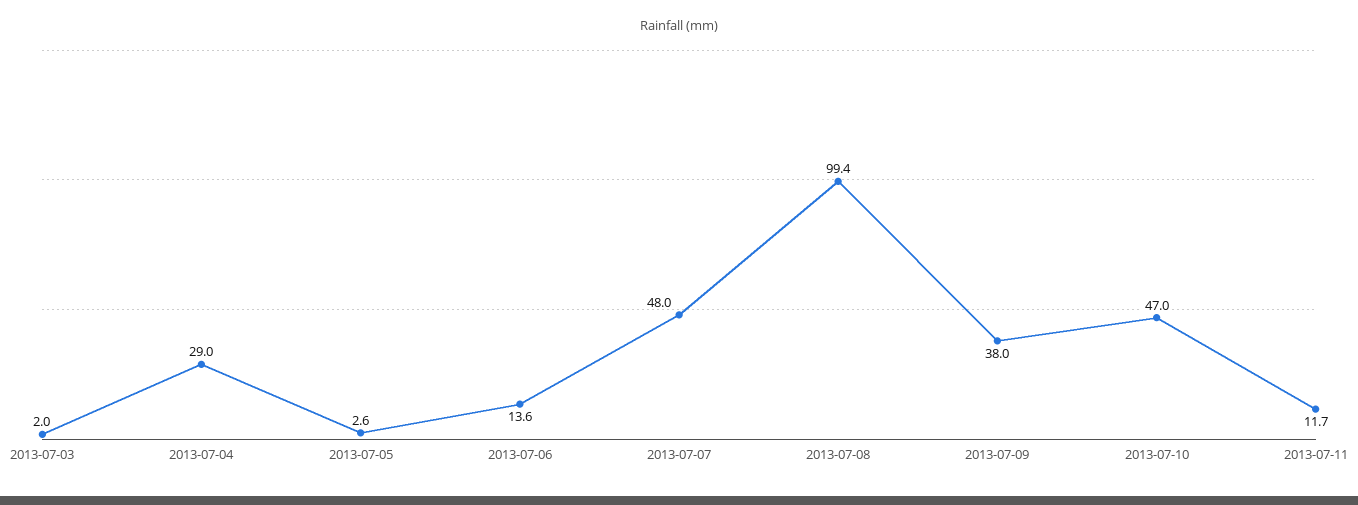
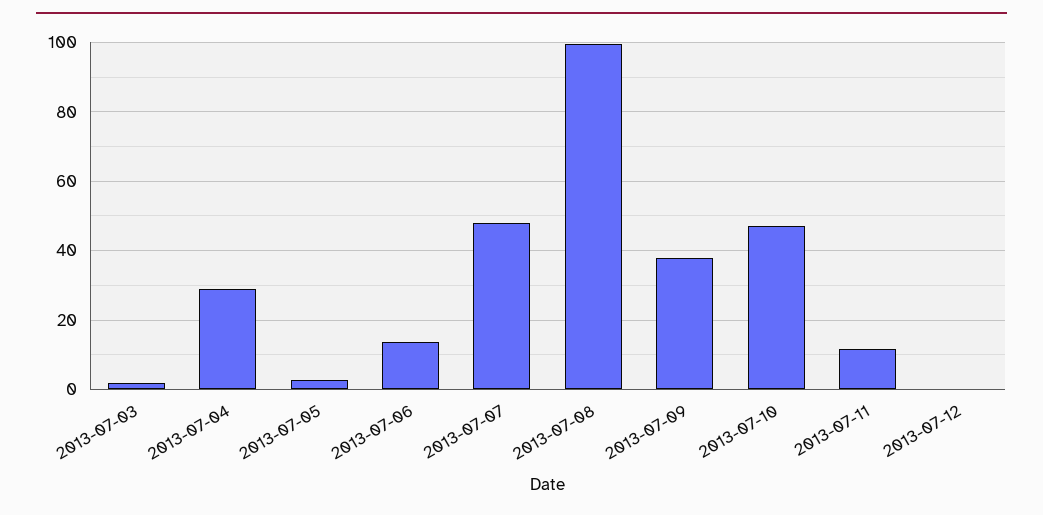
2013-07-12: none -> 0

